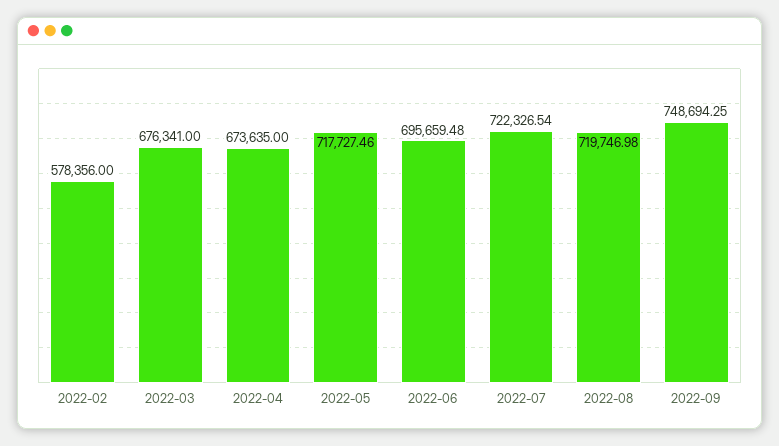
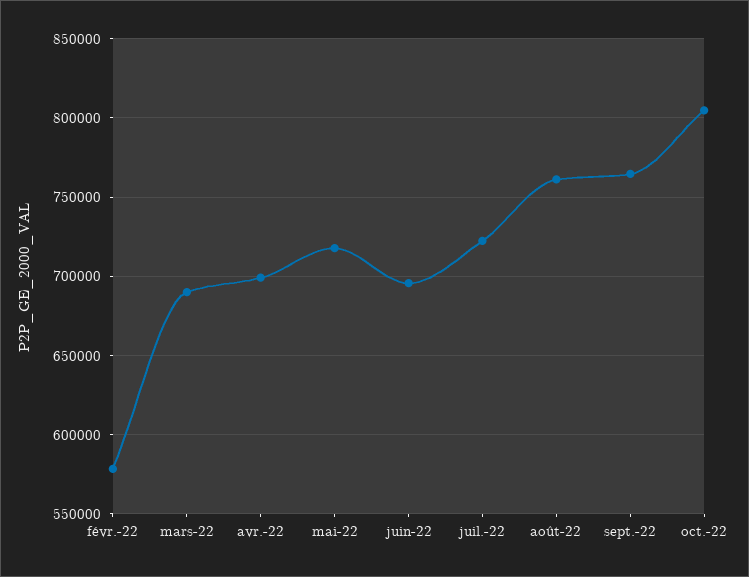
2022-03: 676341 -> 690000
2022-04: 673635 -> 700000
2022-08: 719746.98 -> 760000
2022-09: 748694.25 -> 765000
oct.-22: none -> 805000

